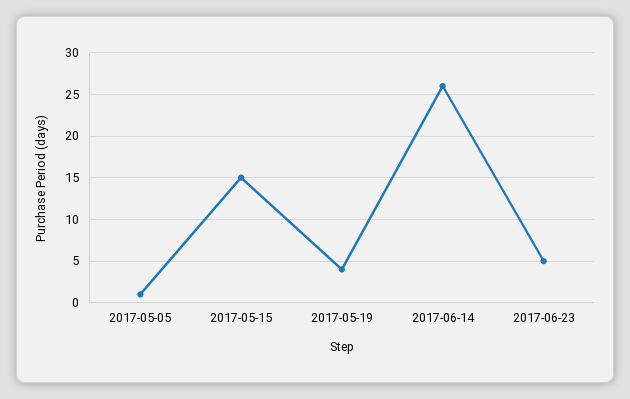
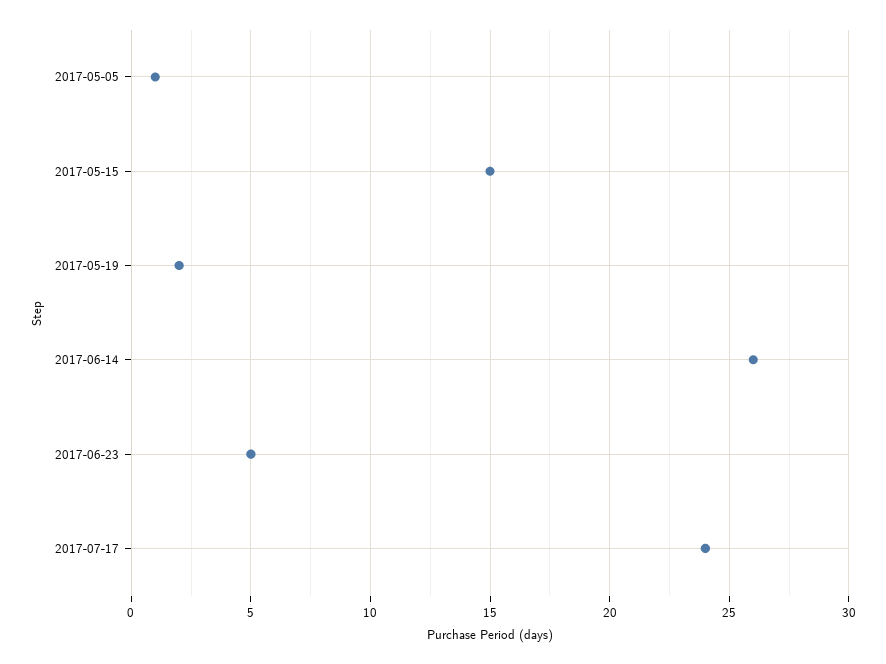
2017-05-19: 4 -> 2
2017-07-17: none -> 24

